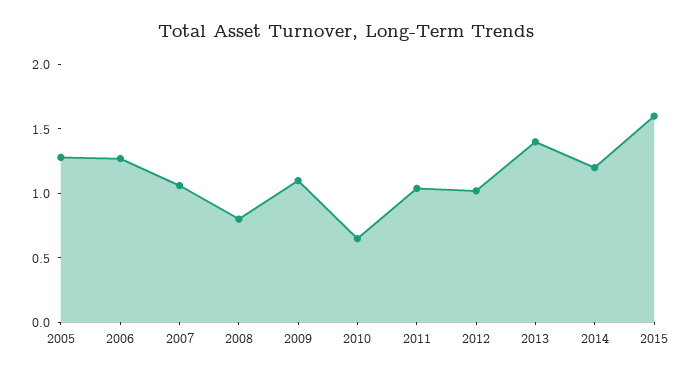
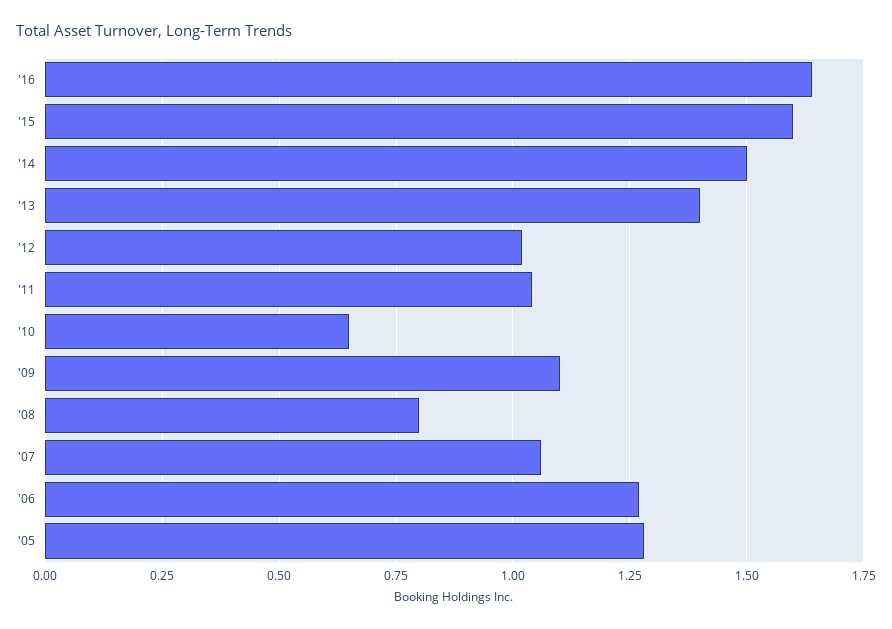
2014: 1.2 -> 1.5
'16: none -> 1.65

